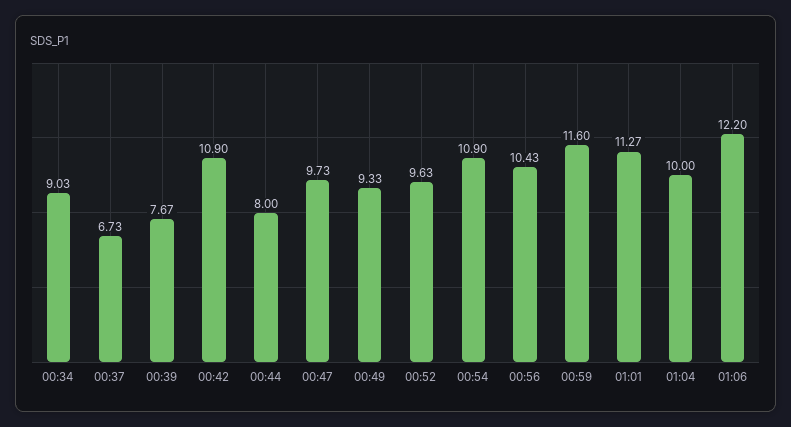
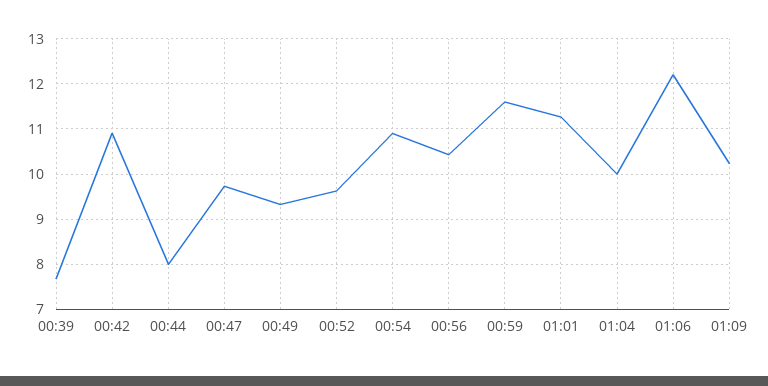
00:34: 9.03 -> none
00:37: 6.73 -> none
01:09: none -> 10.2

